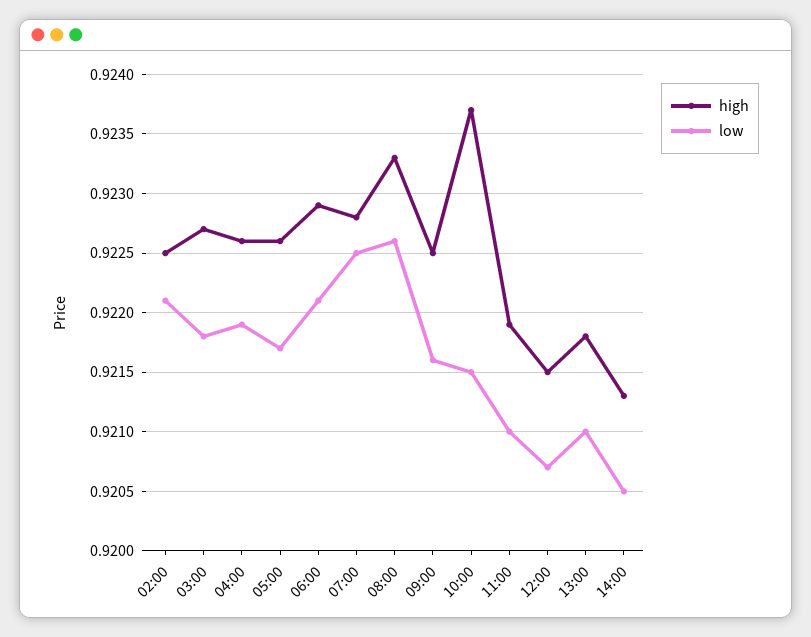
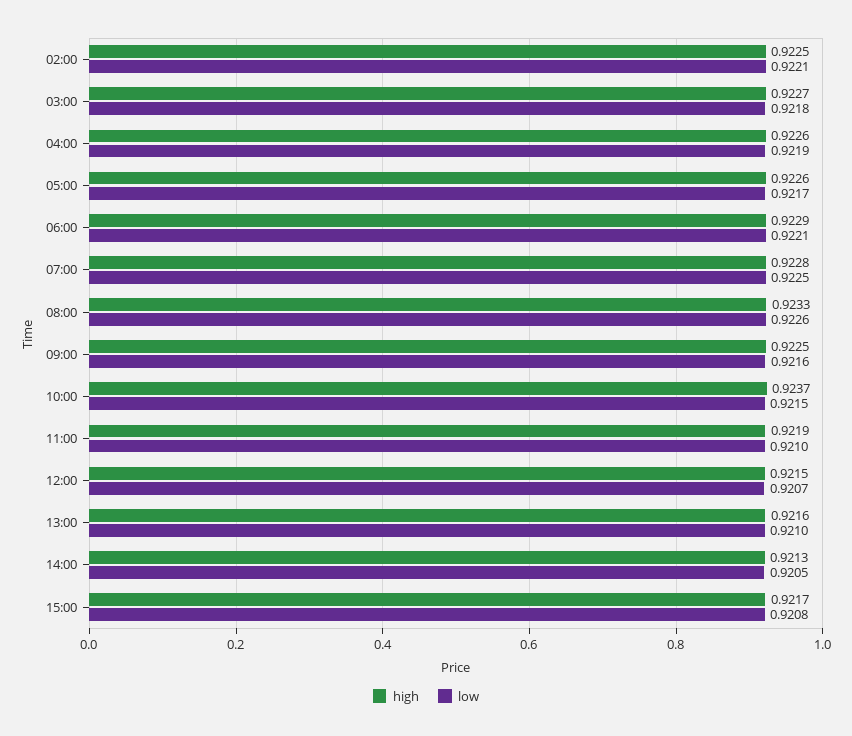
high, 13:00: 0.9218 -> 0.9216
high, 15:00: none -> 0.9217
low, 15:00: none -> 0.9208

